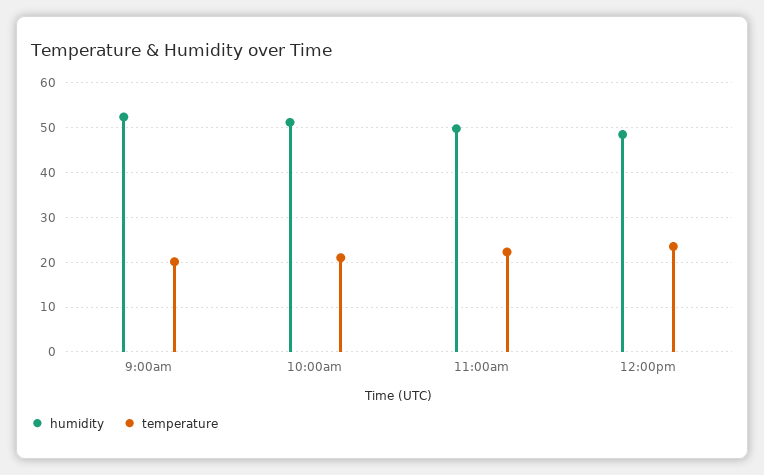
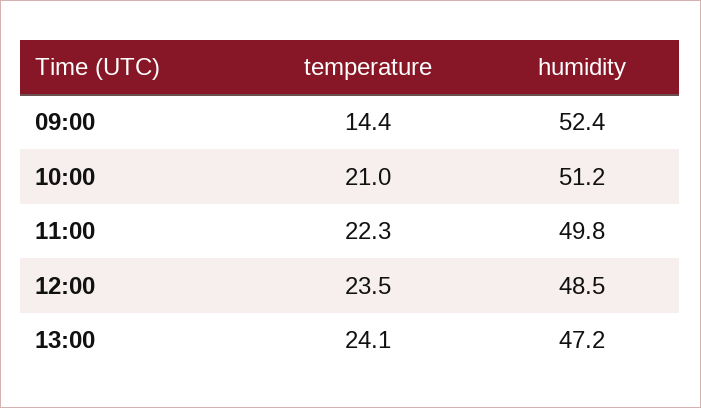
temperature, 9:00am: 20 -> 14.4
temperature, 13:00: none -> 24.1
humidity, 13:00: none -> 47.2

